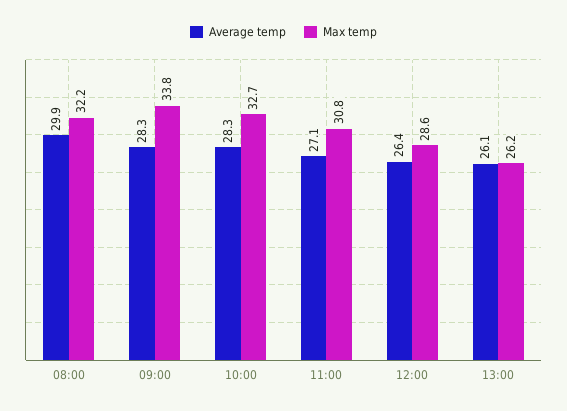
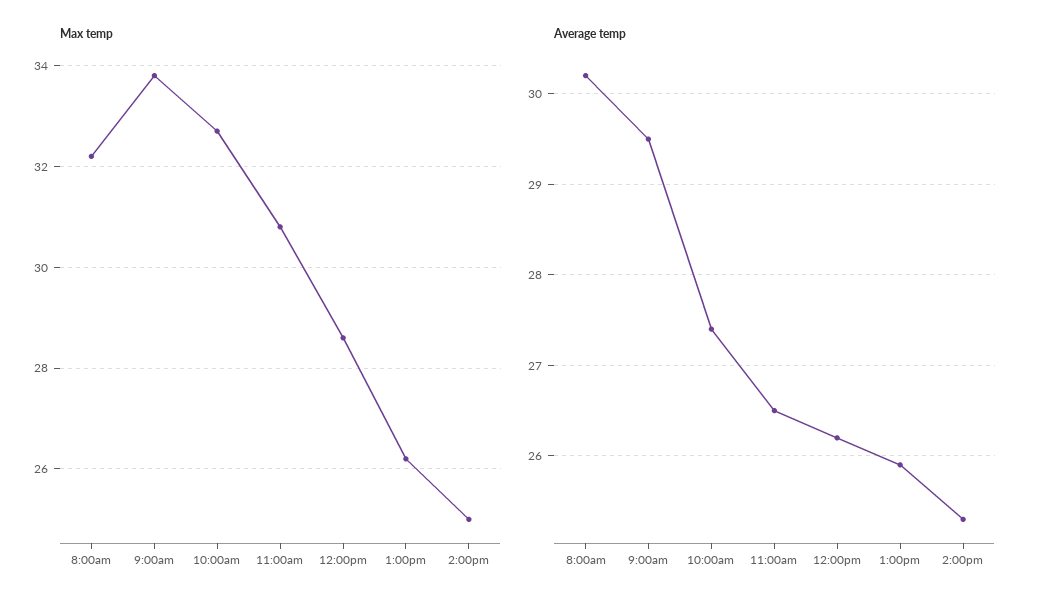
Average temp, 08:00: 29.9 -> 30.2
Average temp, 09:00: 28.3 -> 29.5
Average temp, 10:00: 28.3 -> 27.4
Average temp, 11:00: 27.1 -> 26.5
Average temp, 12:00: 26.4 -> 26.2
Average temp, 13:00: 26.1 -> 25.9
Max temp, 2:00pm: none -> 25
Average temp, 2:00pm: none -> 25.3

